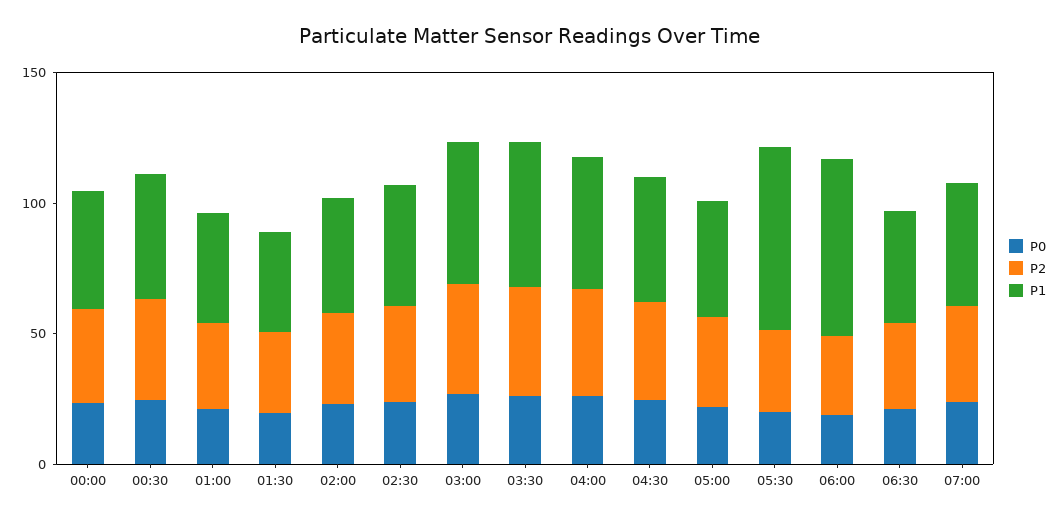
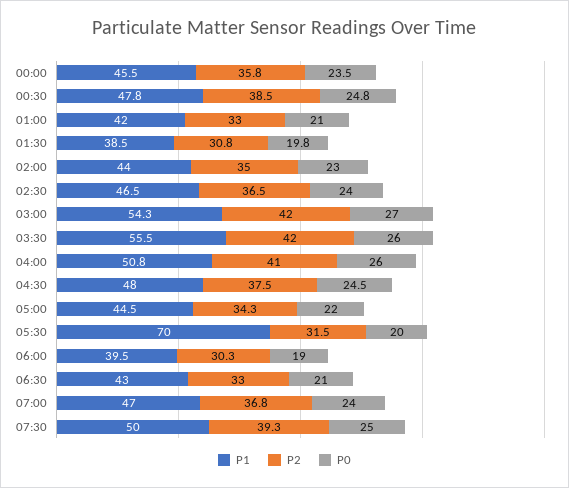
P1, 06:00: 70 -> 39.5
P1, 07:30: none -> 50
P2, 07:30: none -> 39.3
P0, 07:30: none -> 25

